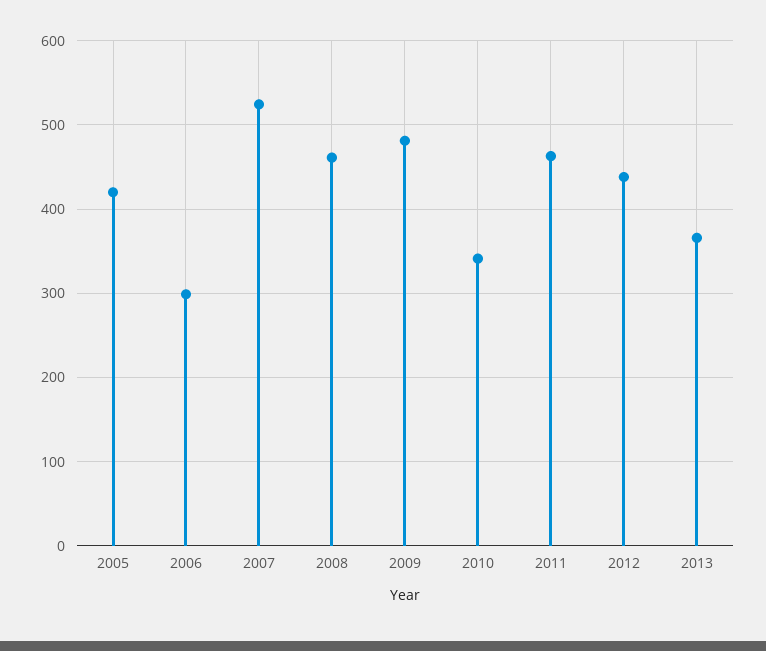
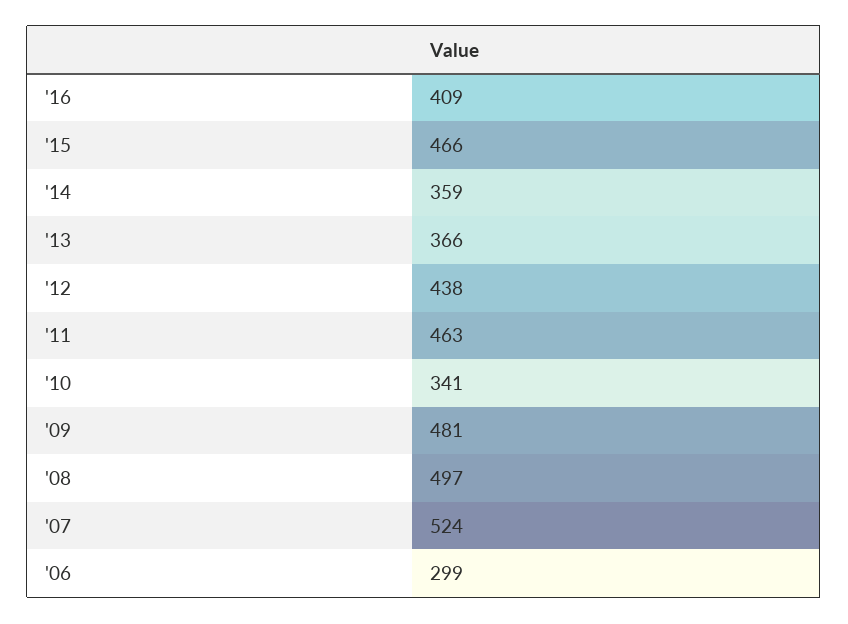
2005: 420 -> none
2008: 460 -> 497
'16: none -> 409
'15: none -> 466
'14: none -> 359

